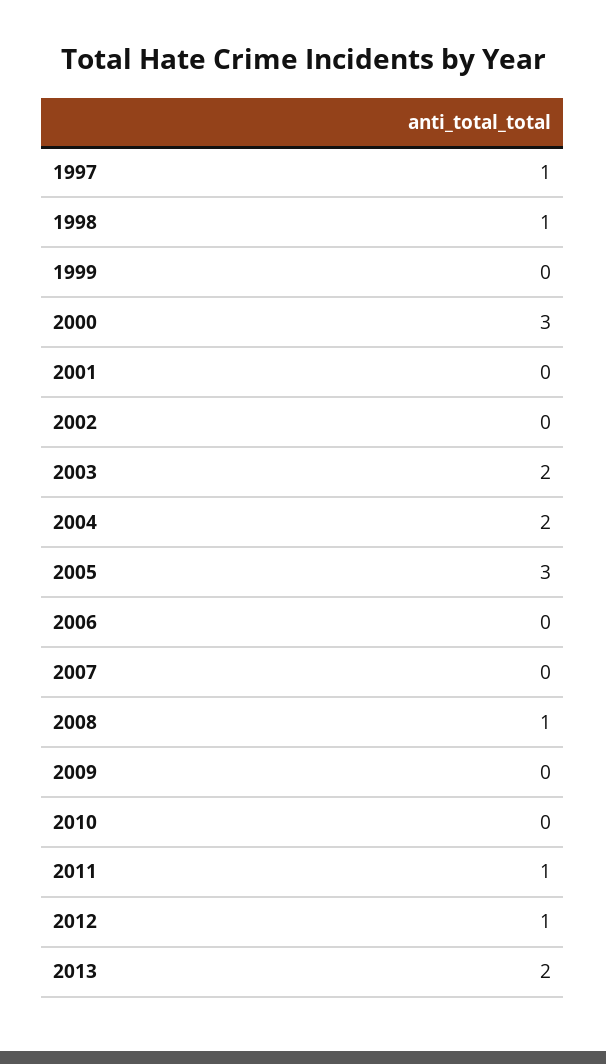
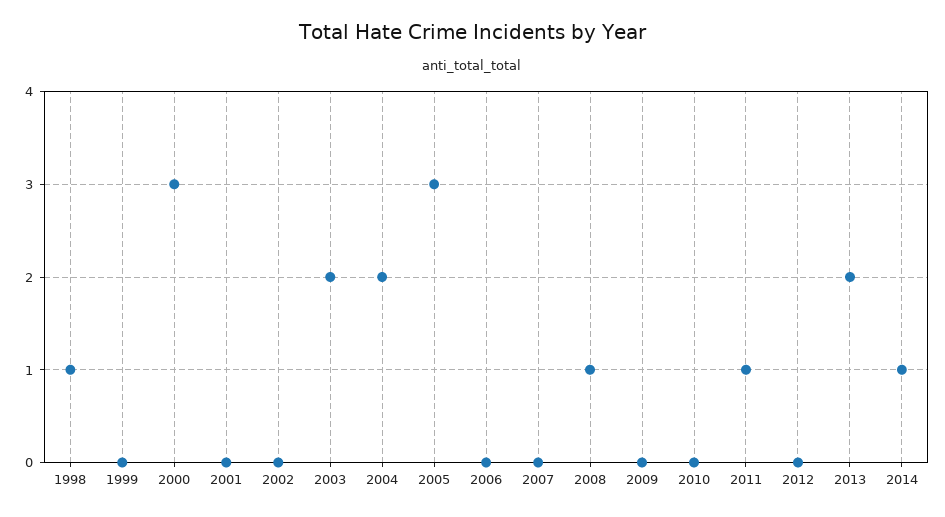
1997: 1 -> none
2012: 1 -> 0
2014: none -> 1

